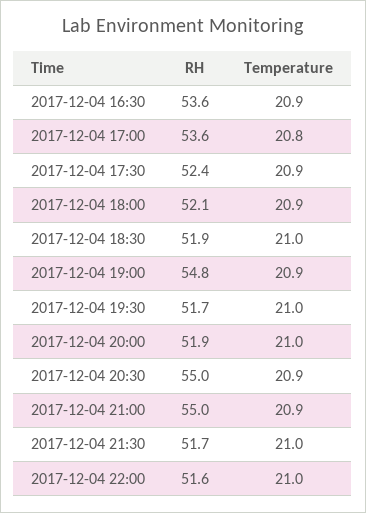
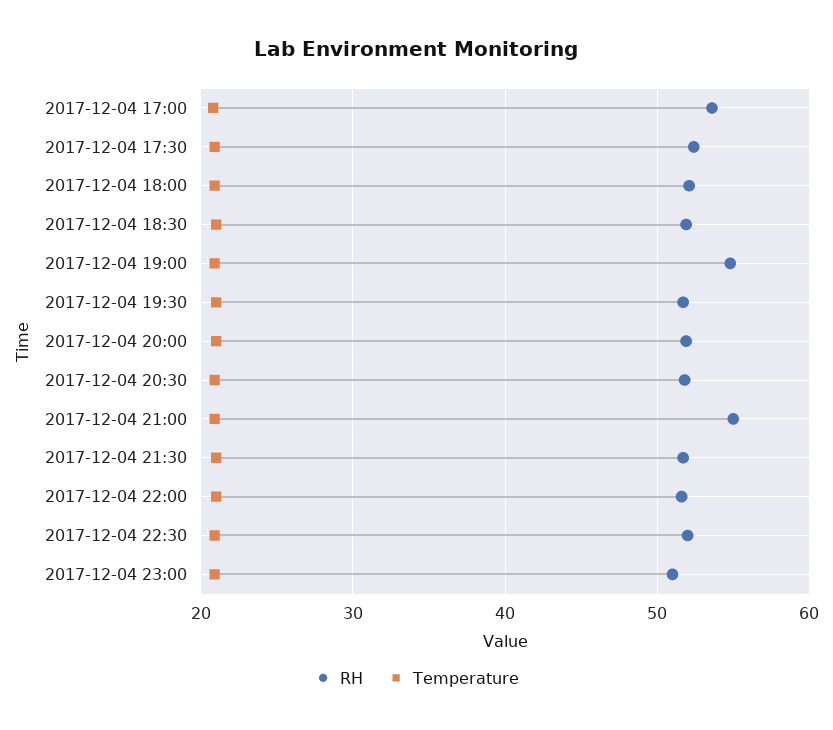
RH, 2017-12-04 16:30: 53.6 -> none
Temperature, 2017-12-04 16:30: 20.9 -> none
RH, 2017-12-04 20:30: 55 -> 52
RH, 2017-12-04 22:30: none -> 52
Temperature, 2017-12-04 22:30: none -> 21
RH, 2017-12-04 23:00: none -> 51
Temperature, 2017-12-04 23:00: none -> 21

